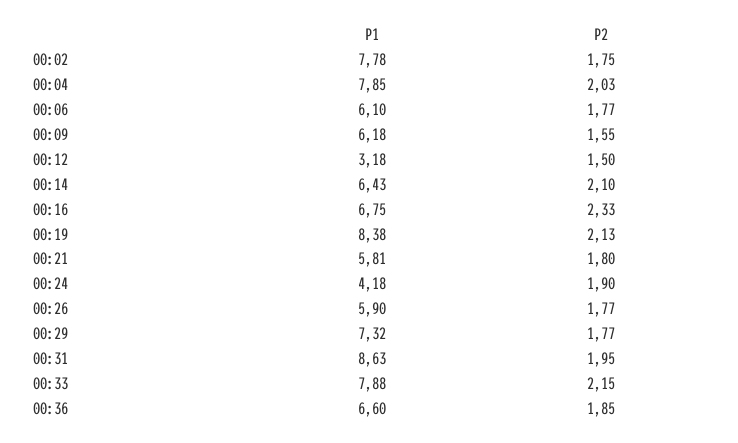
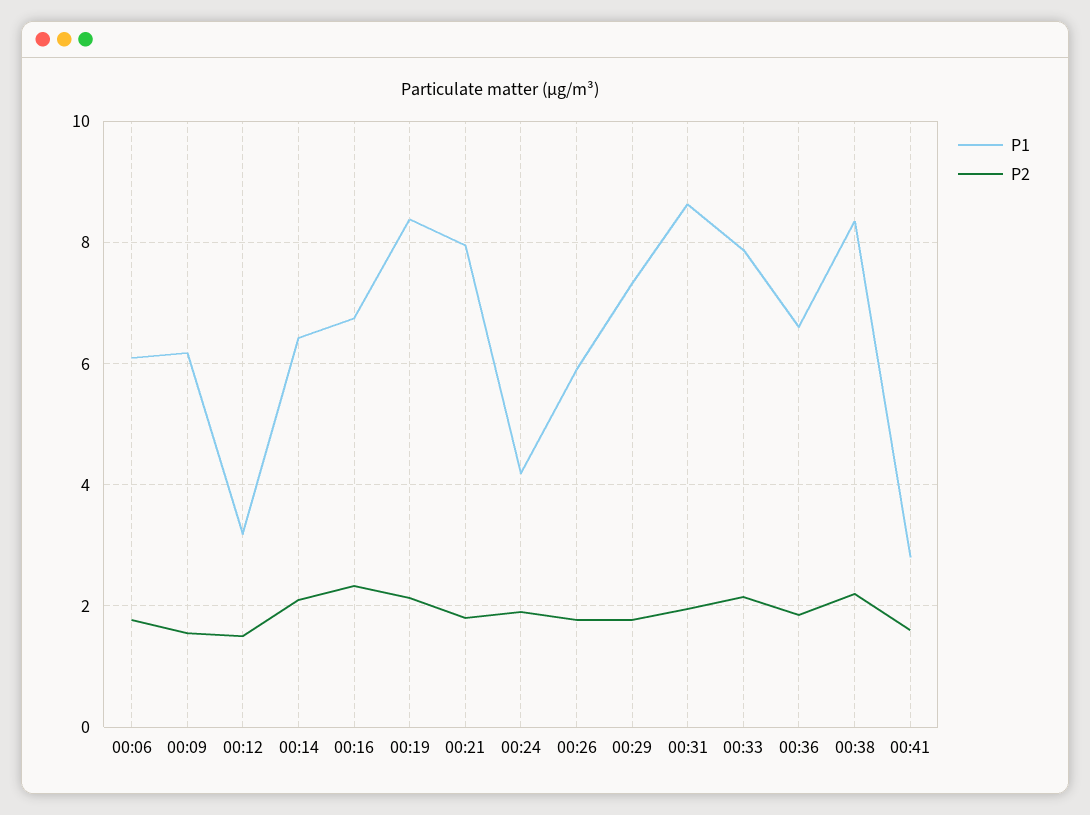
P1, 00:02: 7.78 -> none
P2, 00:02: 1.75 -> none
P1, 00:04: 7.85 -> none
P2, 00:04: 2.03 -> none
P1, 00:21: 5.81 -> 8
P1, 00:38: none -> 8.4
P2, 00:38: none -> 2.2
P1, 00:41: none -> 2.8
P2, 00:41: none -> 1.6

